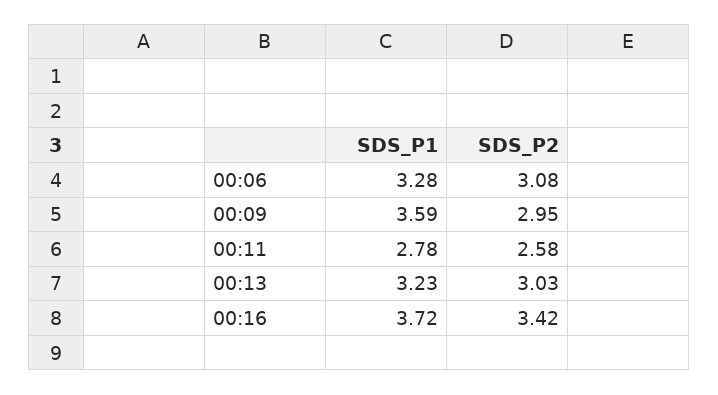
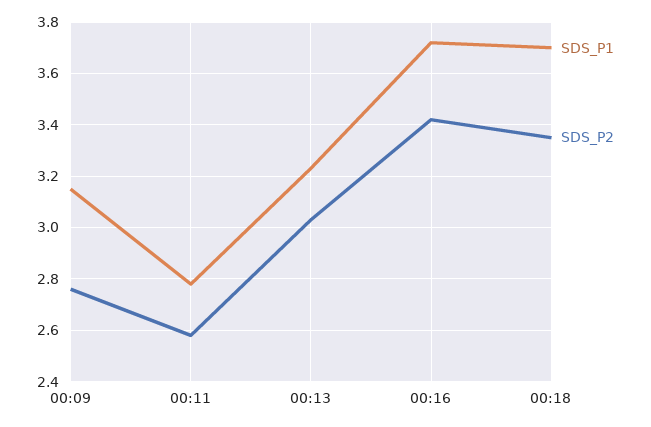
SDS_P1, 00:06: 3.28 -> none
SDS_P2, 00:06: 3.08 -> none
SDS_P1, 00:09: 3.59 -> 3.15
SDS_P2, 00:09: 2.95 -> 2.75
SDS_P1, 00:18: none -> 3.7
SDS_P2, 00:18: none -> 3.35

